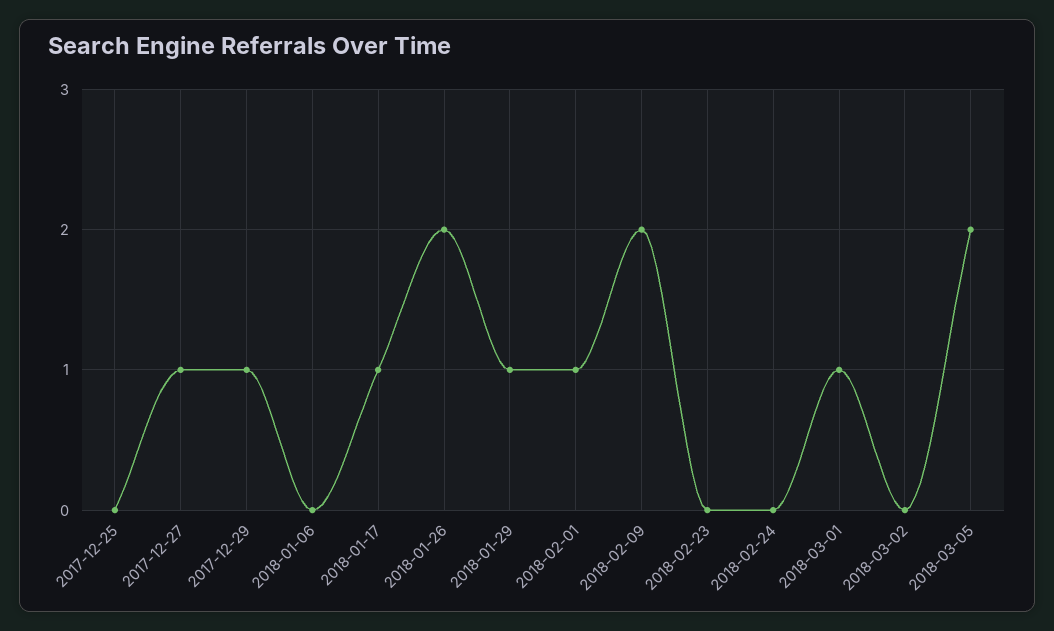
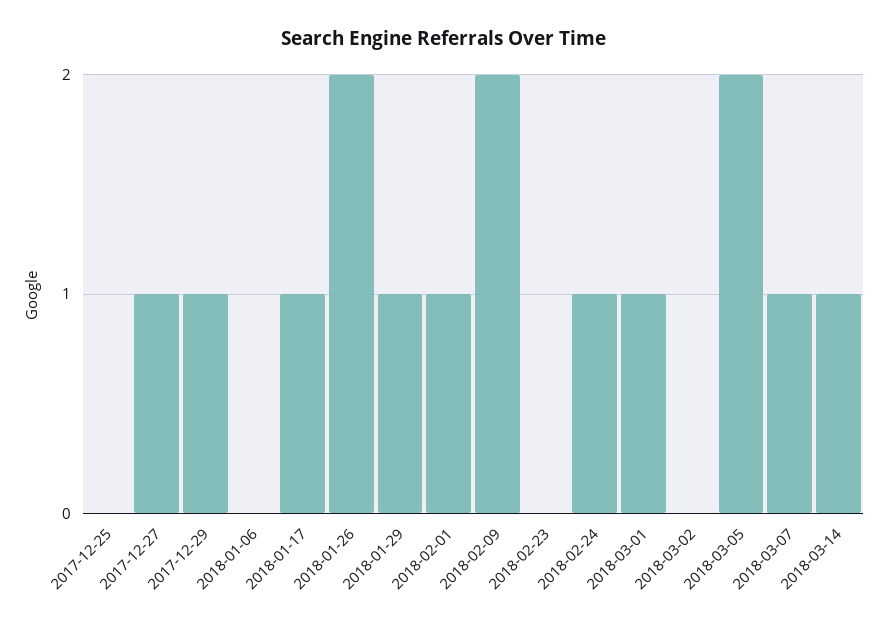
2018-02-24: 0 -> 1
2018-03-07: none -> 1
2018-03-14: none -> 1

